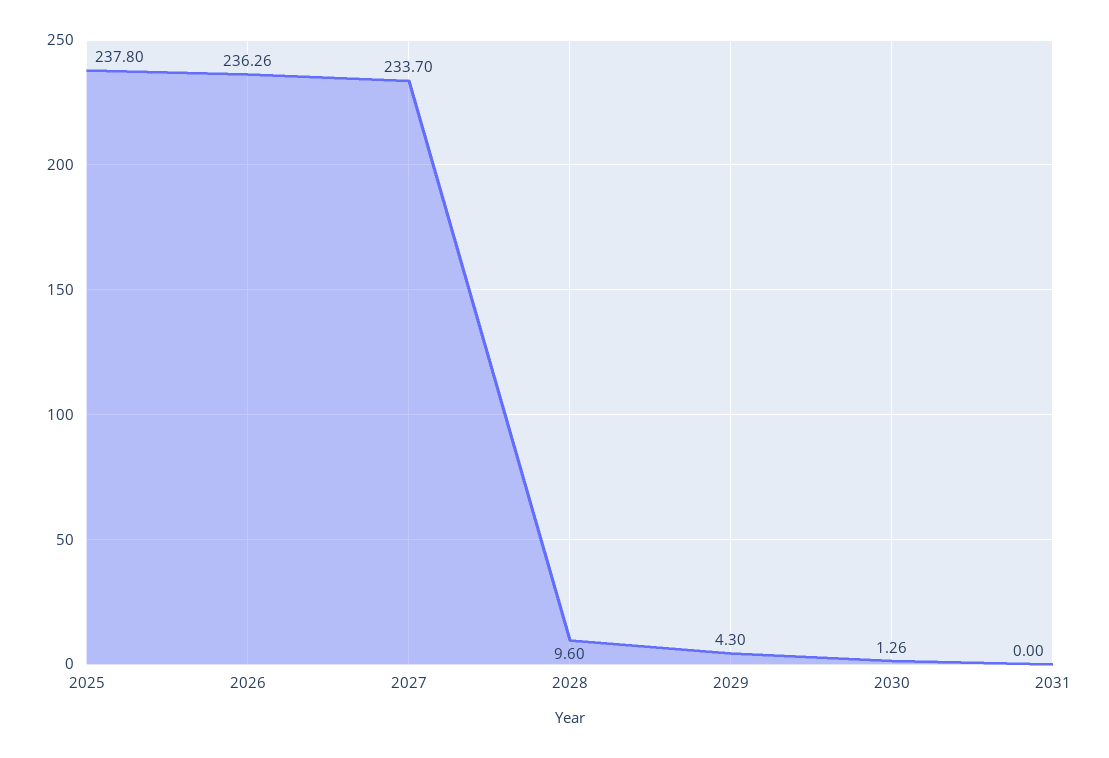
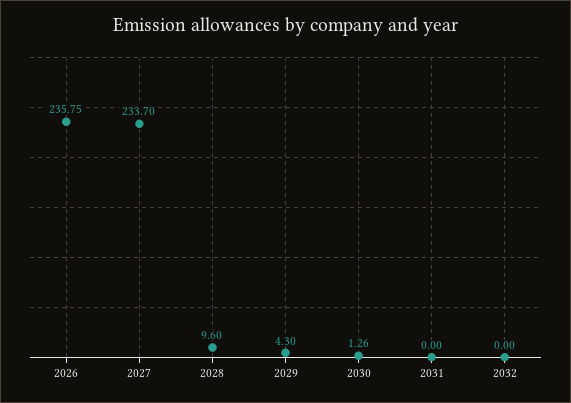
2025: 237.8 -> none
2026: 236.26 -> 235.75
2032: none -> 0

